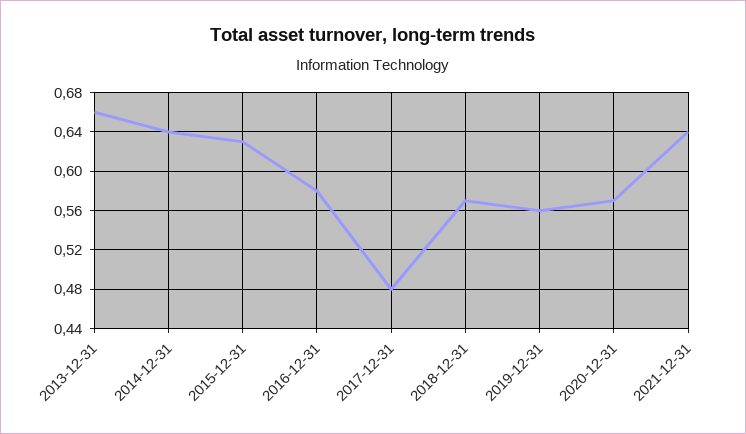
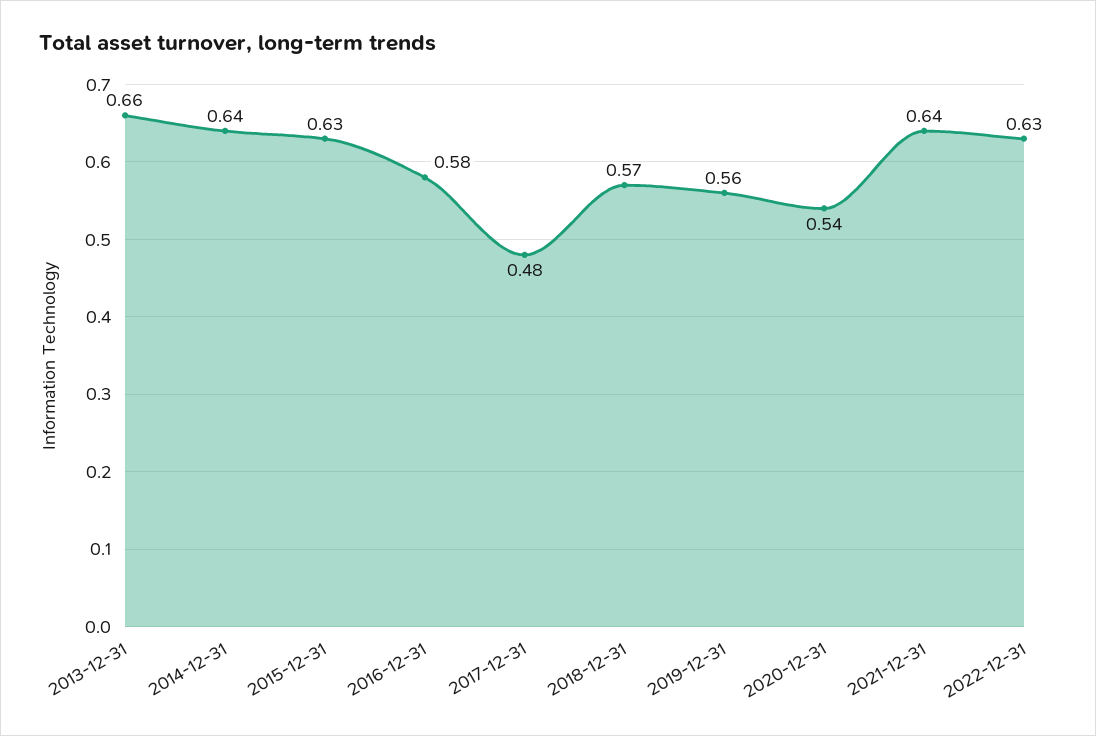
2020-12-31: 0.57 -> 0.54
2022-12-31: none -> 0.63

